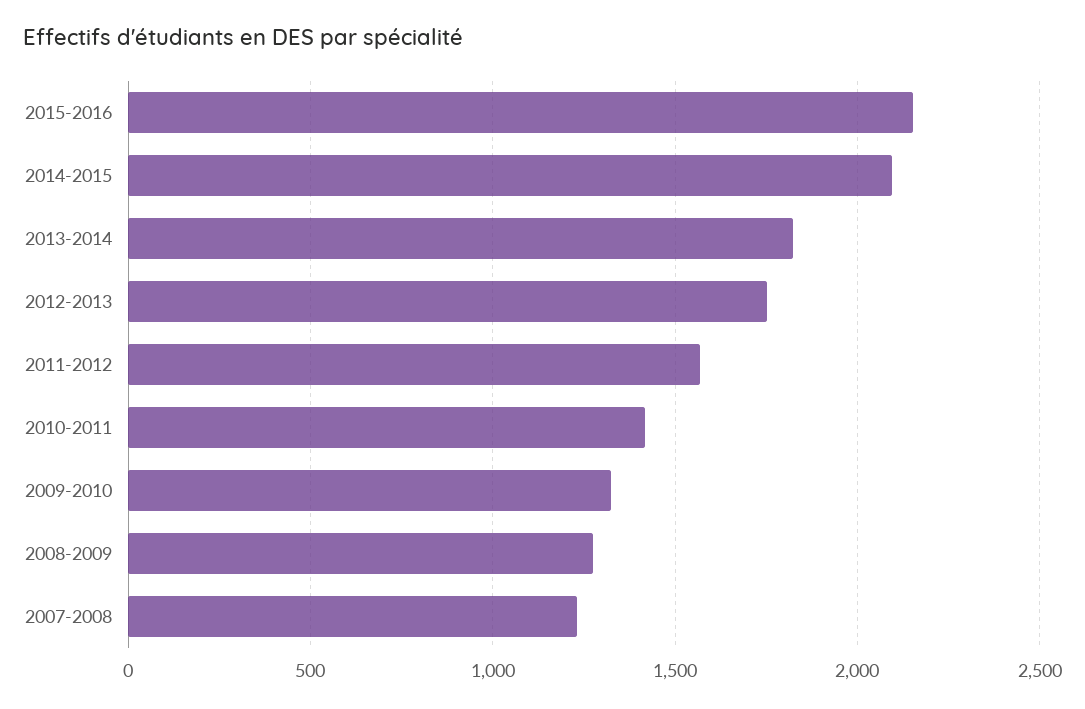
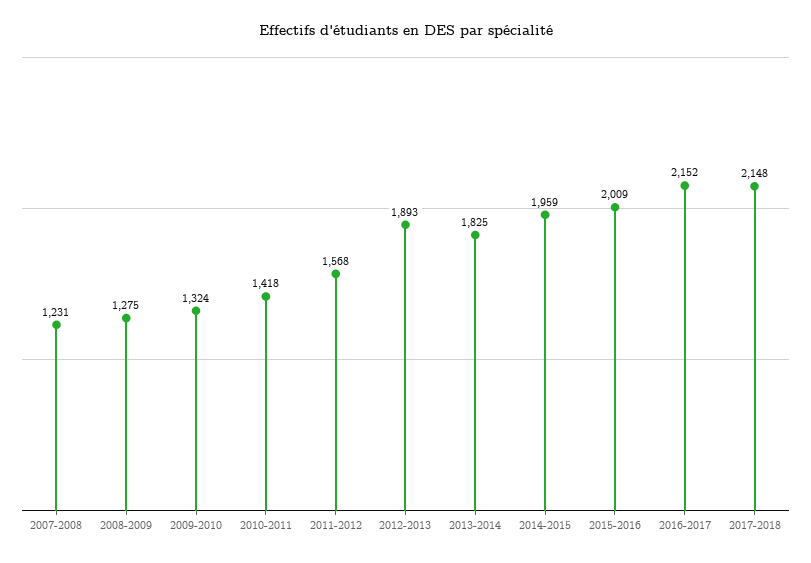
2015-2016: 2150 -> 2009
2014-2015: 2100 -> 1959
2012-2013: 1750 -> 1893
2016-2017: none -> 2152
2017-2018: none -> 2148

